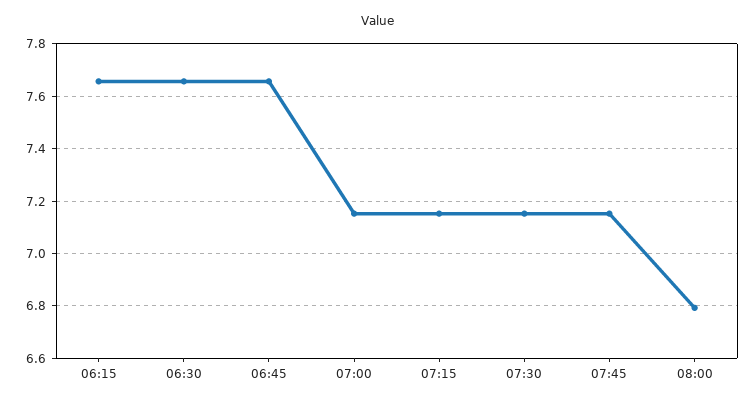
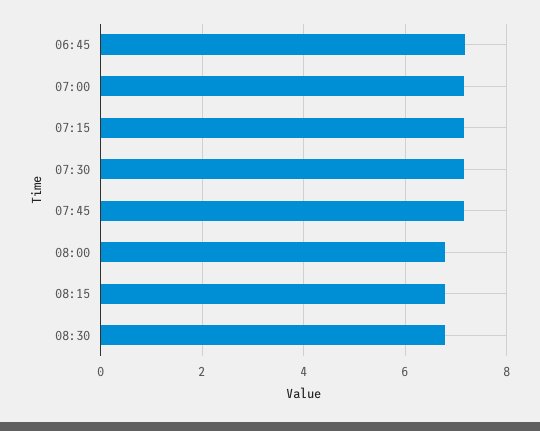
06:15: 7.65 -> none
06:30: 7.65 -> none
06:45: 7.65 -> 7.2
08:15: none -> 6.8
08:30: none -> 6.8

